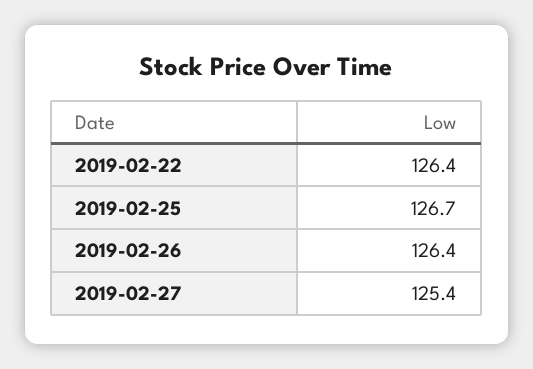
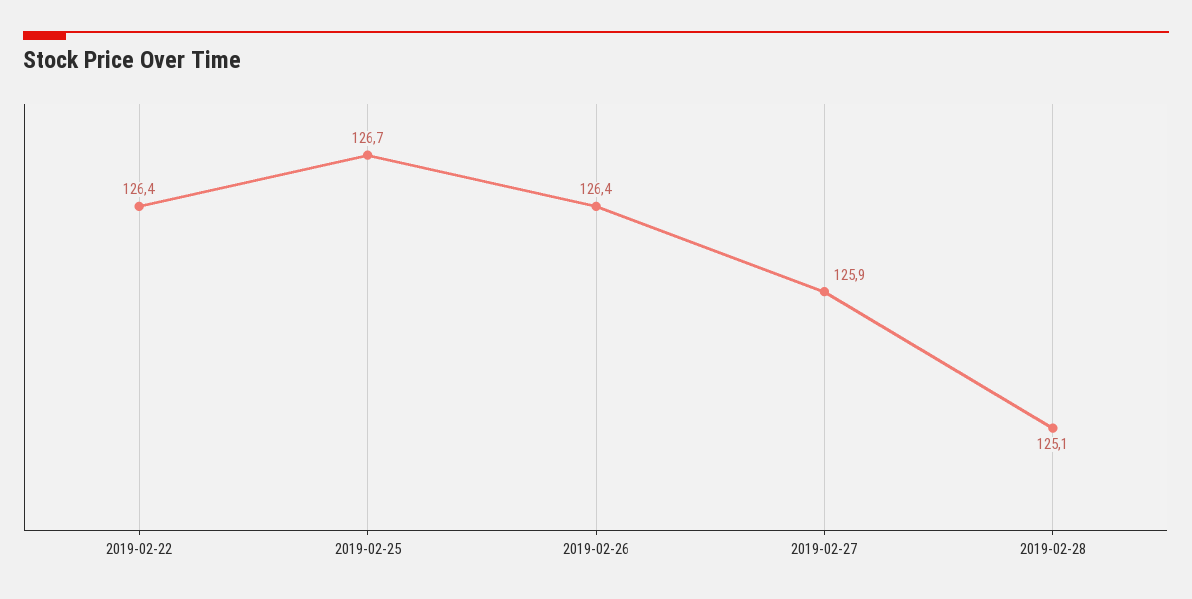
2019-02-27: 125.4 -> 125.9
2019-02-28: none -> 125.1

